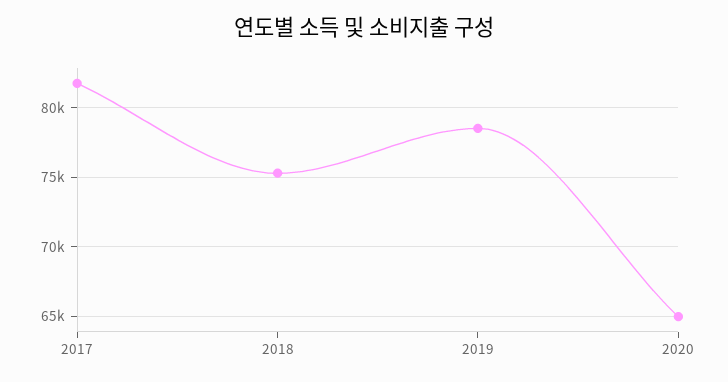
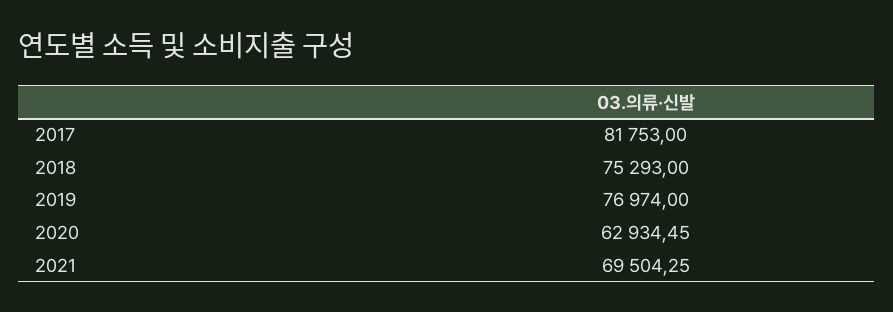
2019: 78500 -> 76974
2020: 65000 -> 62934.45
2021: none -> 69504.25

